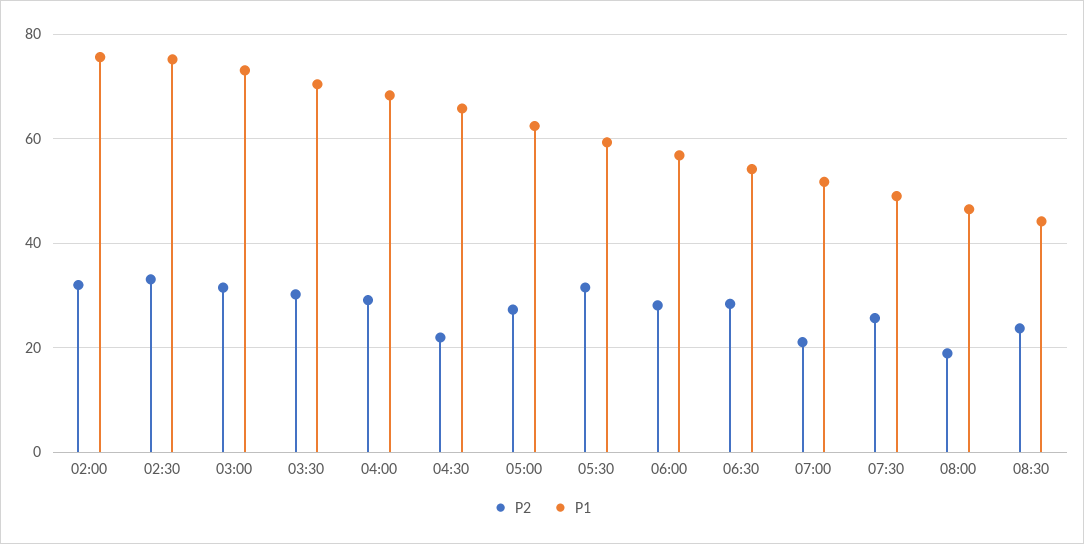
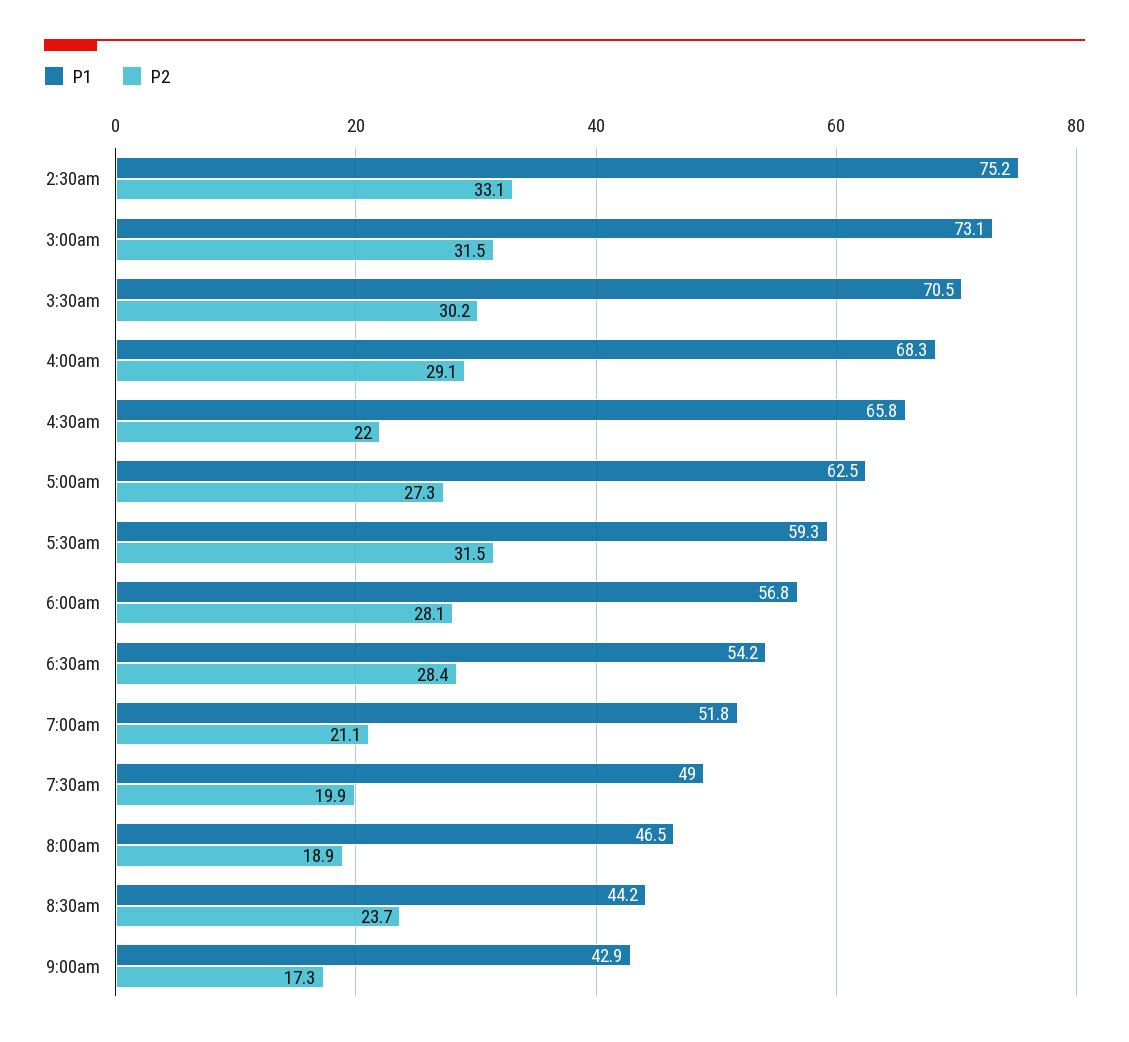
P2, 02:00: 32 -> none
P1, 02:00: 76 -> none
P2, 07:30: 26 -> 19.9
P1, 9:00am: none -> 42.9
P2, 9:00am: none -> 17.3

